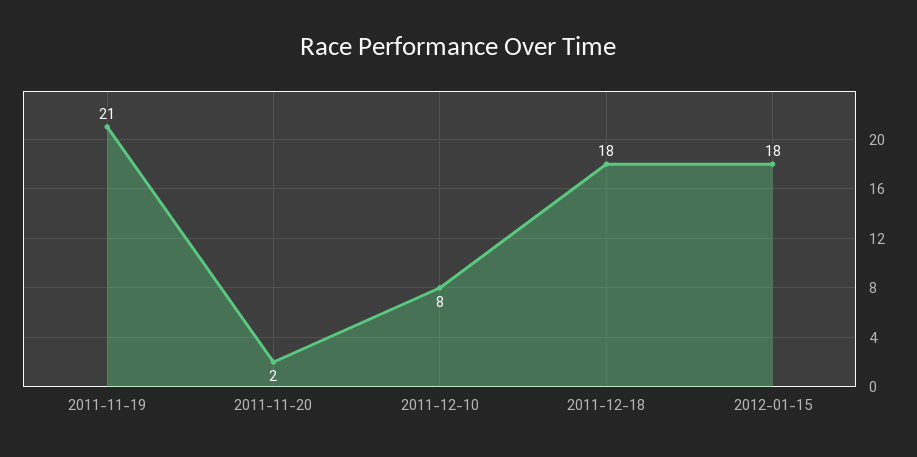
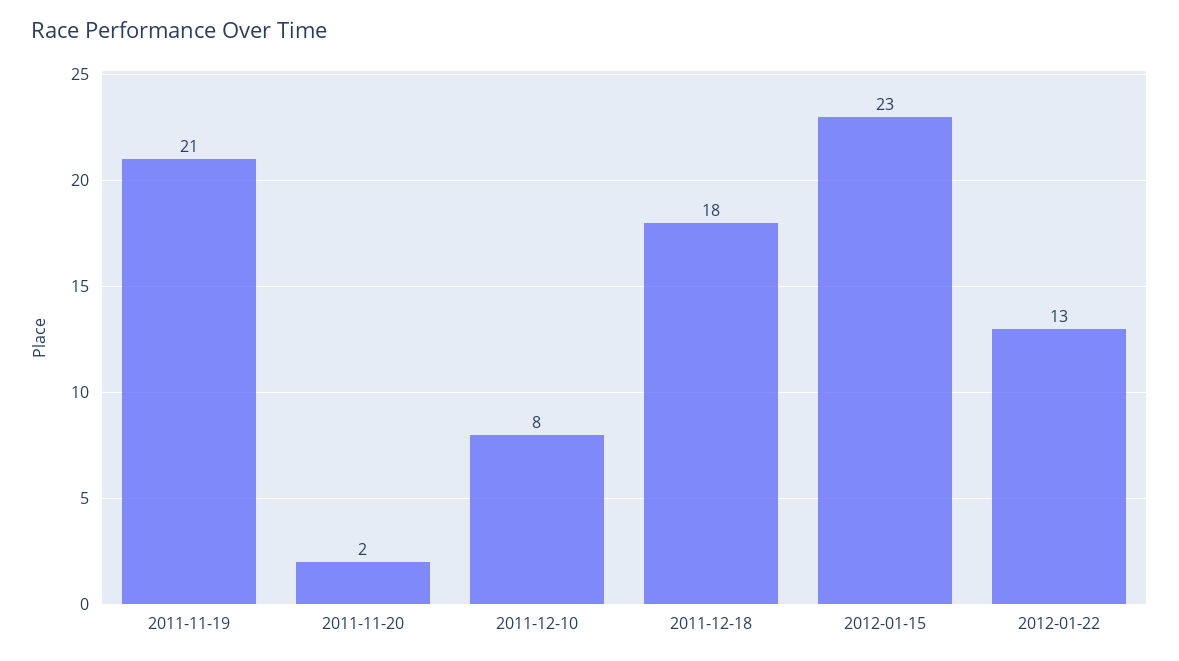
2012-01-15: 18 -> 23
2012-01-22: none -> 13

